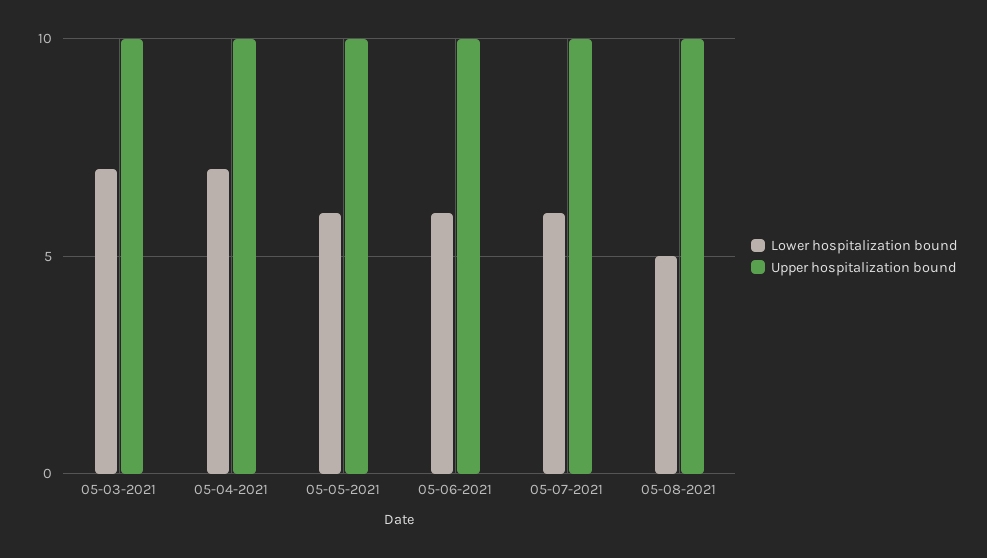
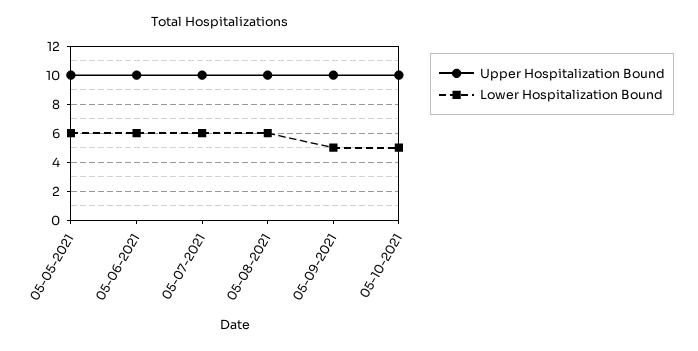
Lower hospitalization bound, 05-03-2021: 7 -> none
Upper hospitalization bound, 05-03-2021: 10 -> none
Lower hospitalization bound, 05-04-2021: 7 -> none
Upper hospitalization bound, 05-04-2021: 10 -> none
Lower hospitalization bound, 05-08-2021: 5 -> 6
Upper hospitalization bound, 05-09-2021: none -> 10
Lower hospitalization bound, 05-09-2021: none -> 5
Upper hospitalization bound, 05-10-2021: none -> 10
Lower hospitalization bound, 05-10-2021: none -> 5

